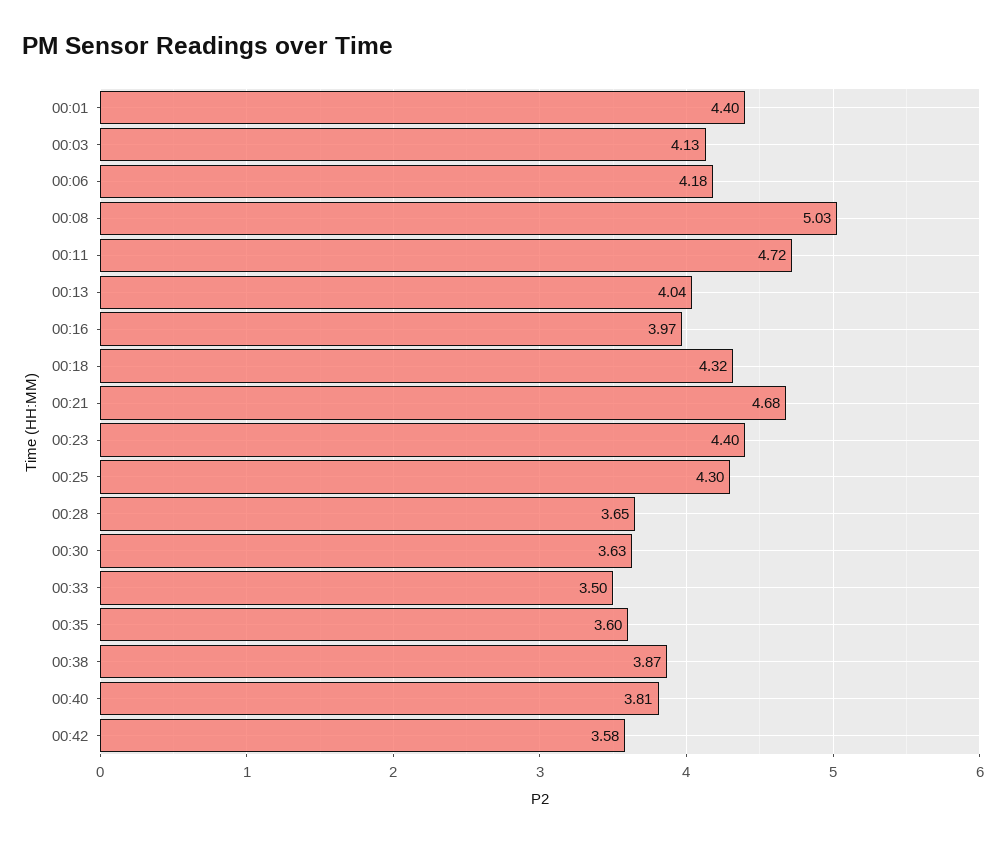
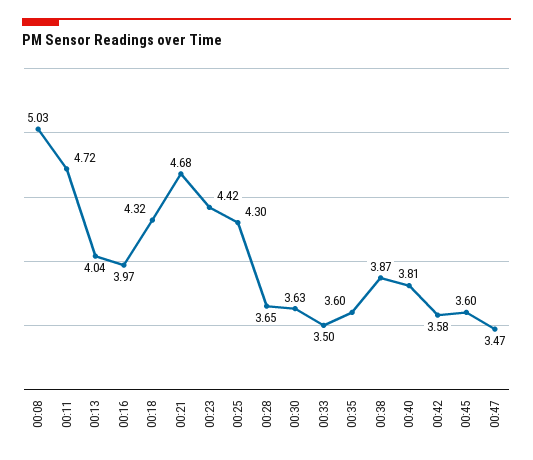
00:01: 4.4 -> none
00:03: 4.13 -> none
00:06: 4.18 -> none
00:23: 4.4 -> 4.42
00:45: none -> 3.6
00:47: none -> 3.47

